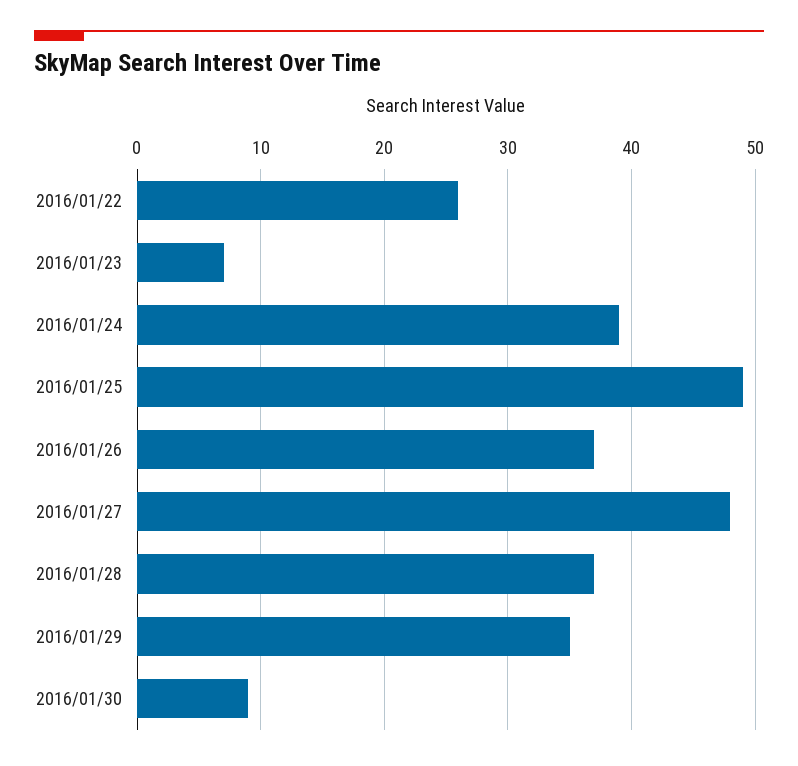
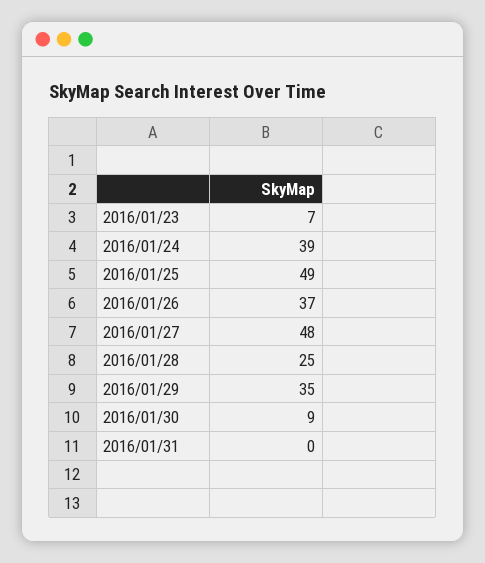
2016/01/22: 26 -> none
2016/01/28: 37 -> 25
2016/01/31: none -> 0

